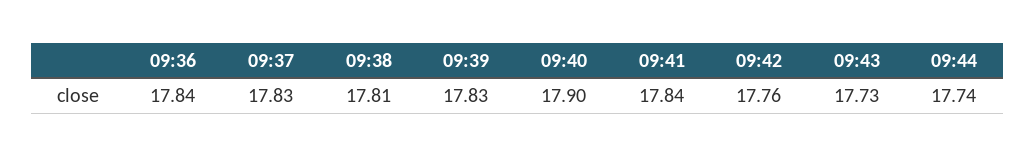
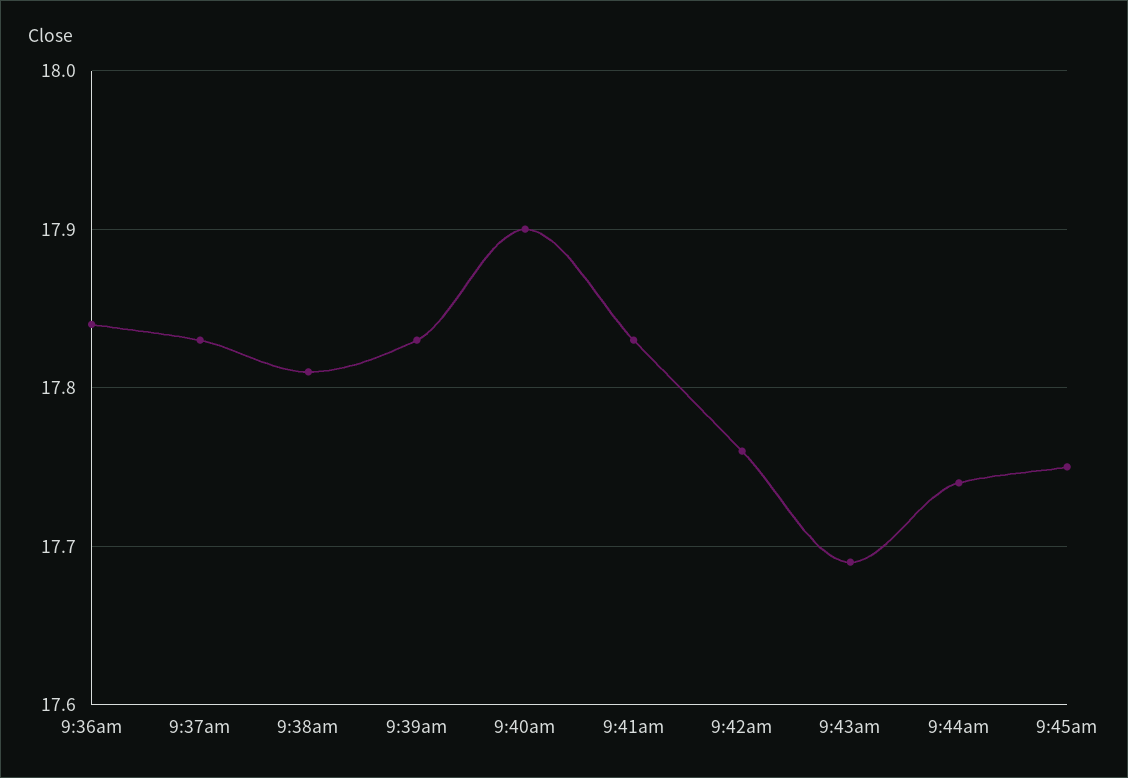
09:41: 17.84 -> 17.83
09:43: 17.73 -> 17.69
9:45am: none -> 17.75

